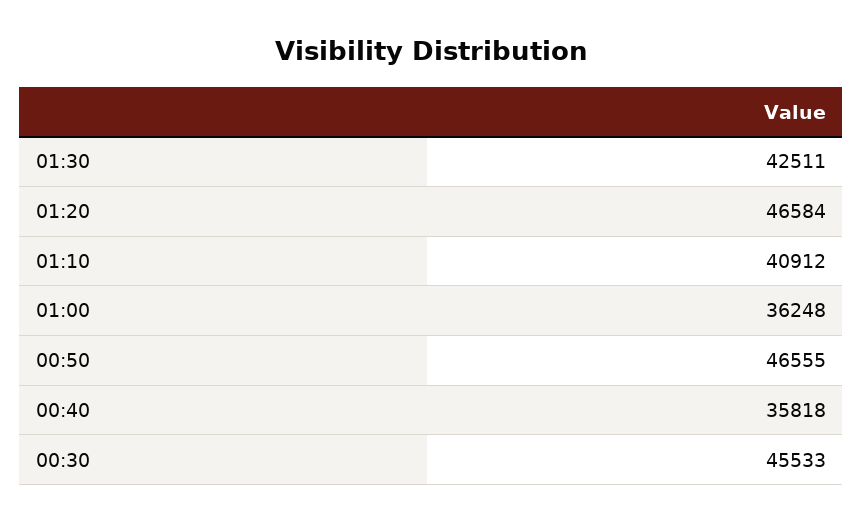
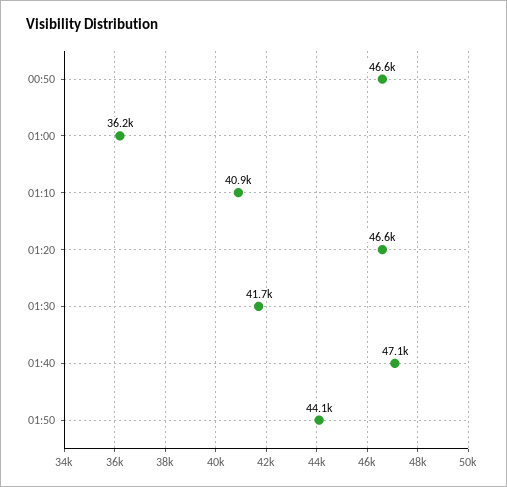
01:30: 42511 -> 41700
00:40: 35818 -> none
00:30: 45533 -> none
01:40: none -> 47100
01:50: none -> 44100

